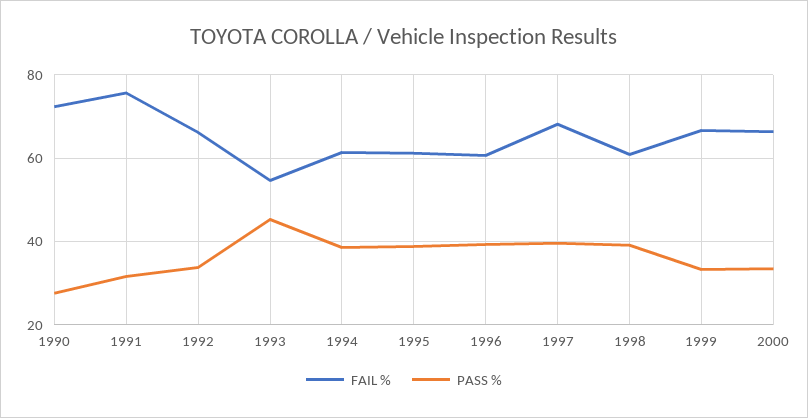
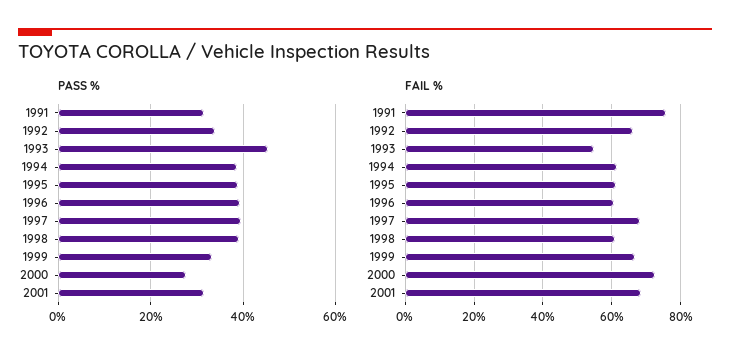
FAIL %, 1990: 72 -> none
PASS %, 1990: 28 -> none
FAIL %, 2000: 66 -> 72
PASS %, 2000: 34 -> 28
PASS %, 2001: none -> 32
FAIL %, 2001: none -> 68

